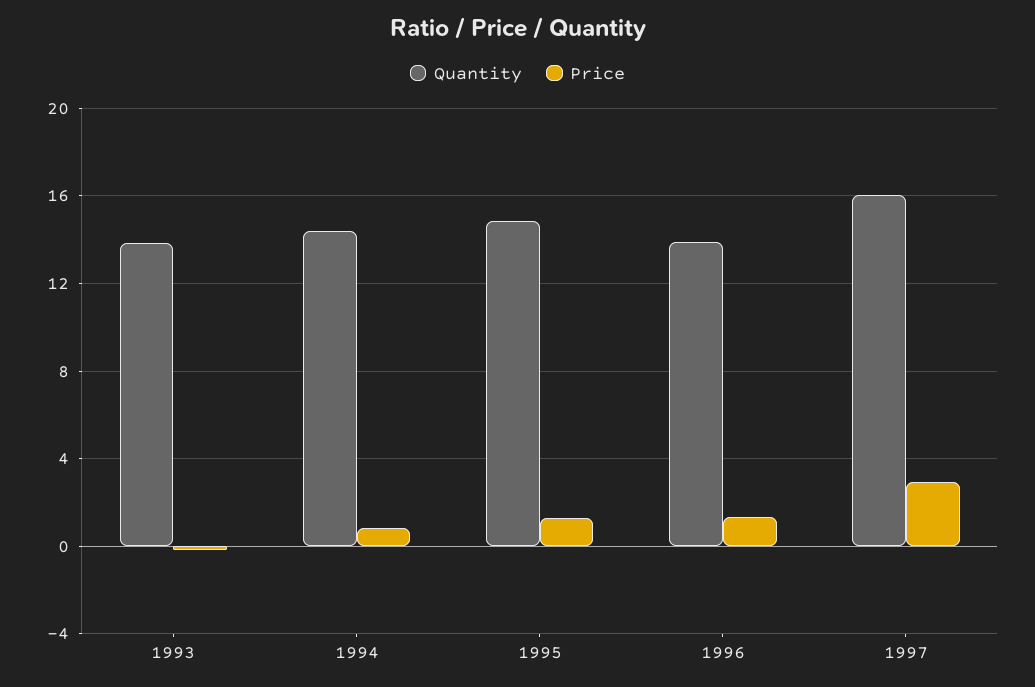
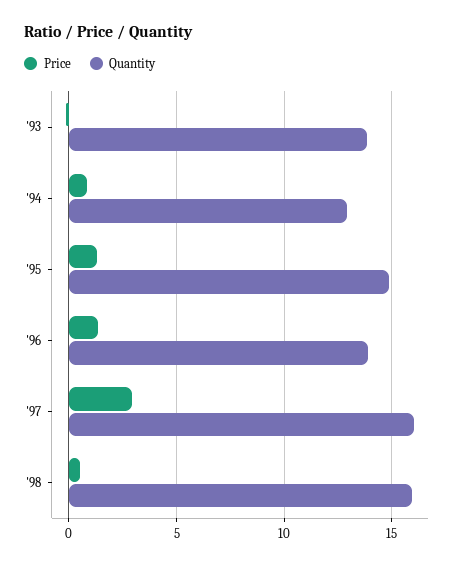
Quantity, 1994: 14.5 -> 13
Price, '98: none -> 0.5
Quantity, '98: none -> 16

